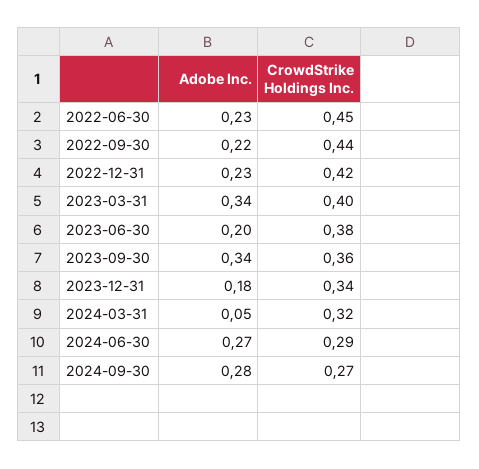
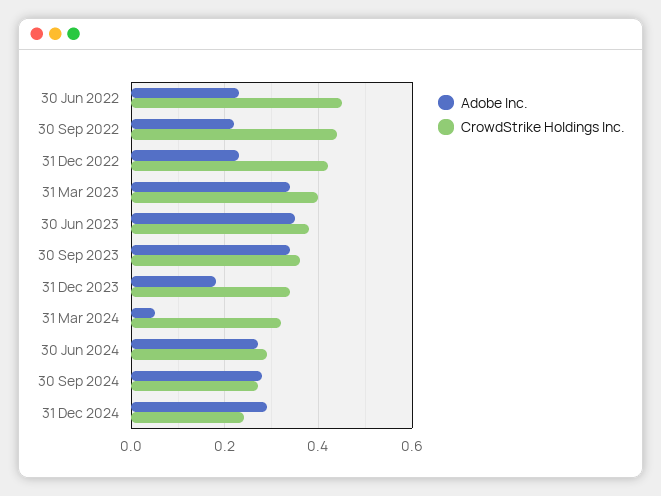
Adobe Inc., 2023-06-30: 0.2 -> 0.35
Adobe Inc., 31 Dec 2024: none -> 0.3
CrowdStrike Holdings Inc., 31 Dec 2024: none -> 0.25

